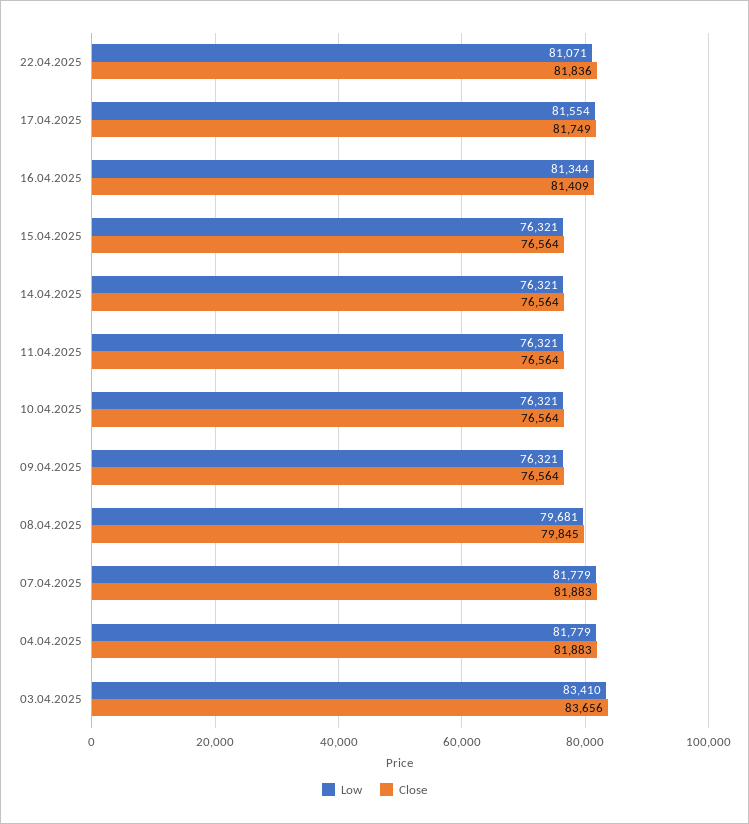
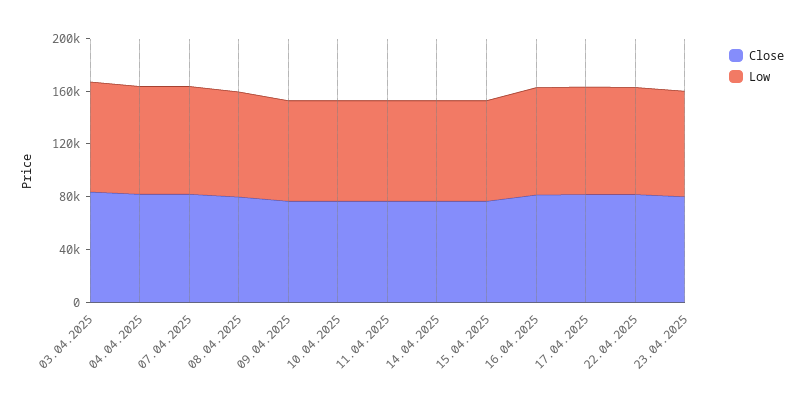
Close, 23.04.2025: none -> 80000
Low, 23.04.2025: none -> 80000

